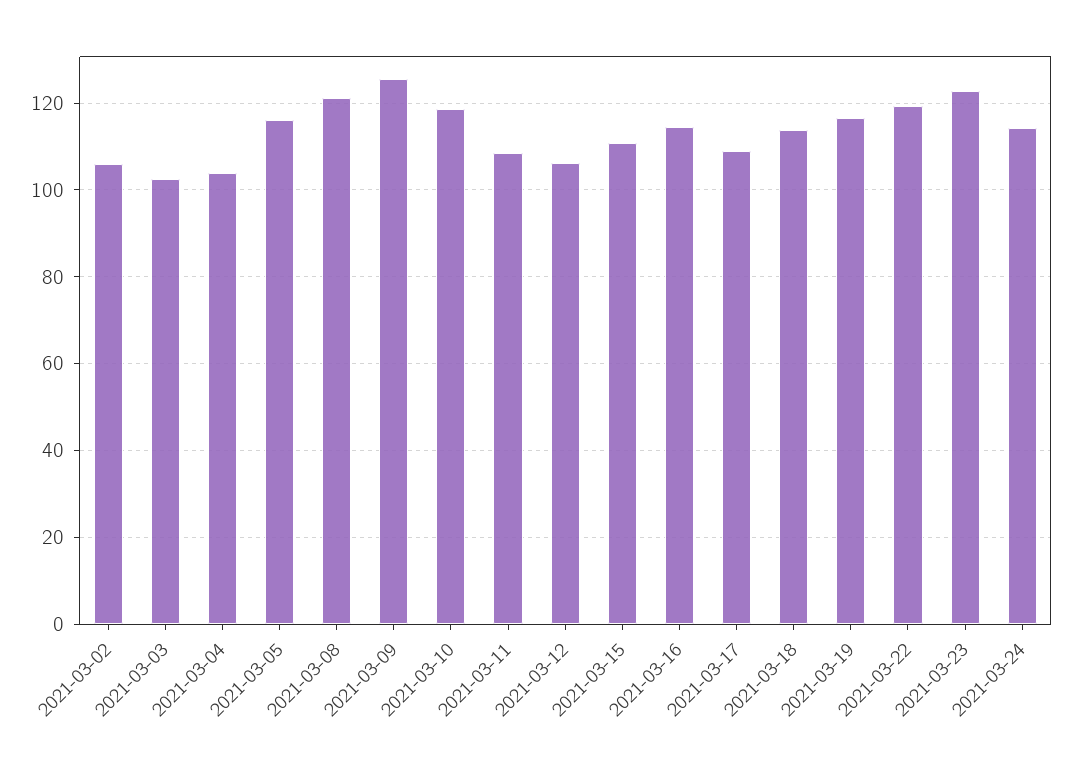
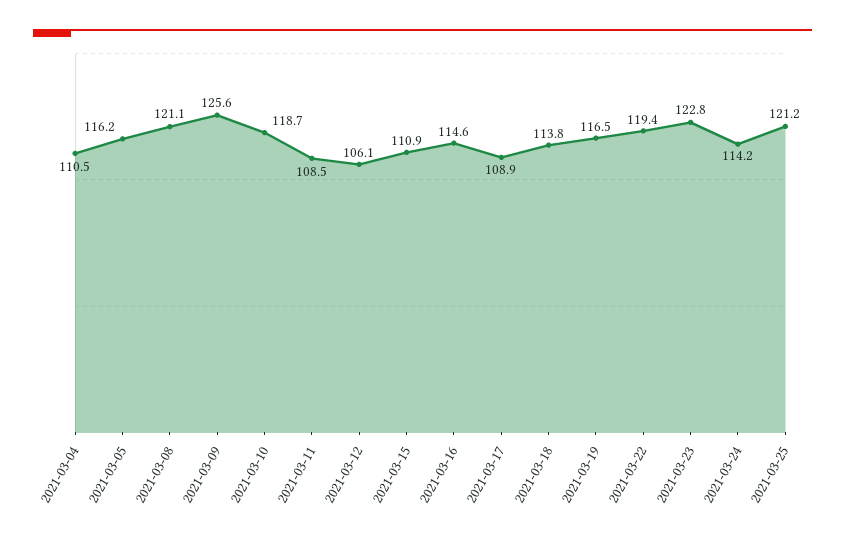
2021-03-02: 106 -> none
2021-03-03: 102 -> none
2021-03-04: 104 -> 110.5
2021-03-25: none -> 121.2

